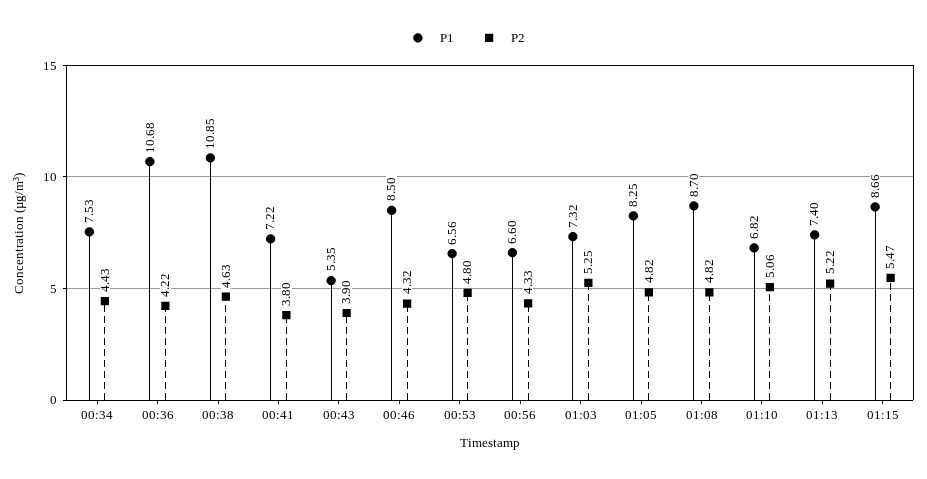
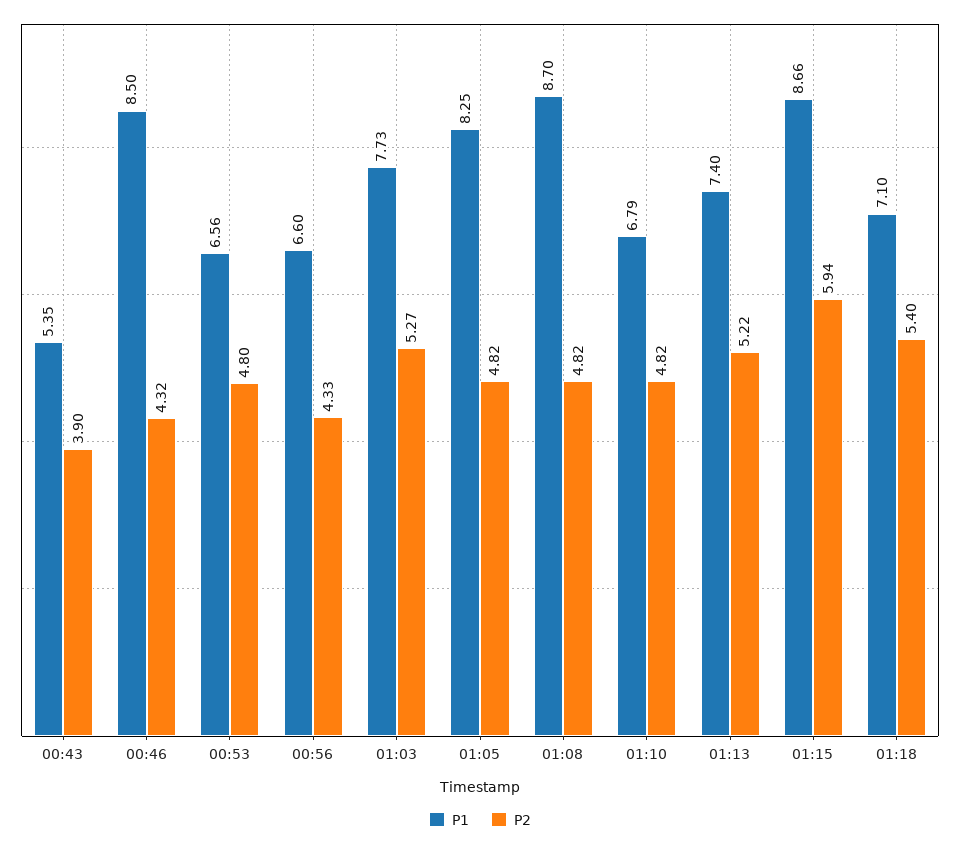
P1, 00:34: 7.53 -> none
P2, 00:34: 4.43 -> none
P1, 00:36: 10.68 -> none
P2, 00:36: 4.22 -> none
P1, 00:38: 10.85 -> none
P2, 00:38: 4.63 -> none
P1, 00:41: 7.22 -> none
P2, 00:41: 3.8 -> none
P1, 01:03: 7.32 -> 7.73
P2, 01:03: 5.25 -> 5.27
P1, 01:10: 6.82 -> 6.79
P2, 01:10: 5.06 -> 4.82
P2, 01:15: 5.47 -> 5.94
P1, 01:18: none -> 7.1
P2, 01:18: none -> 5.4

